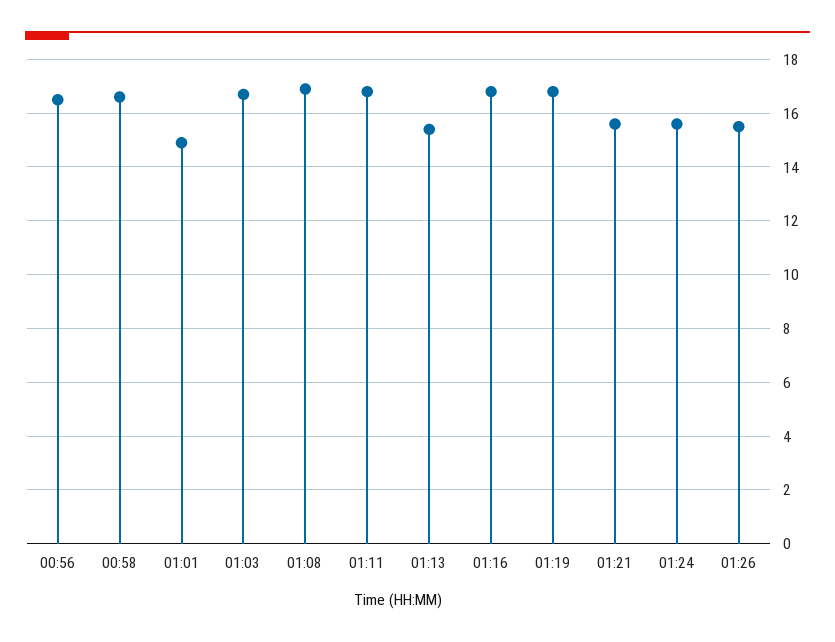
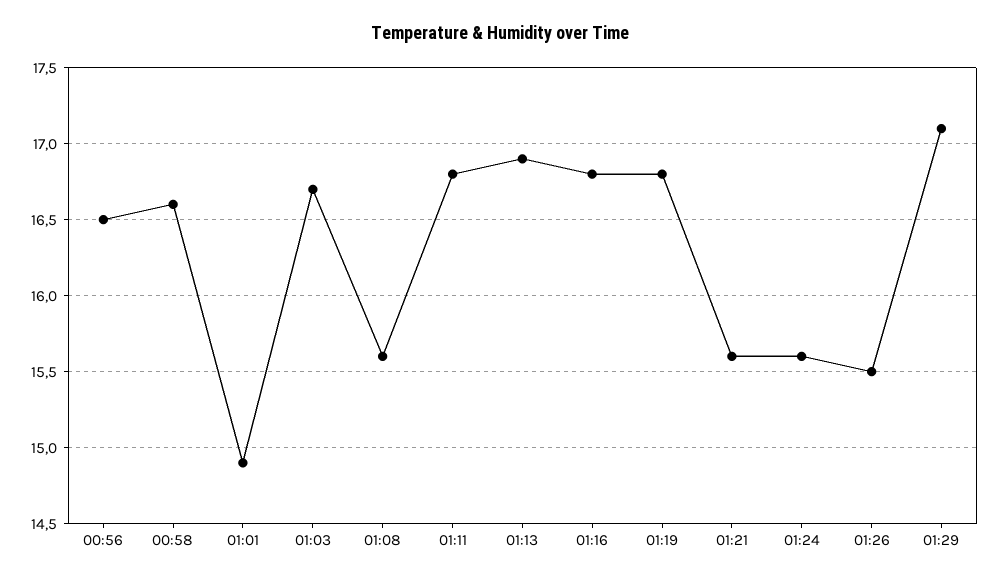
01:08: 17 -> 15.6
01:13: 15.5 -> 16.9
01:29: none -> 17.1

